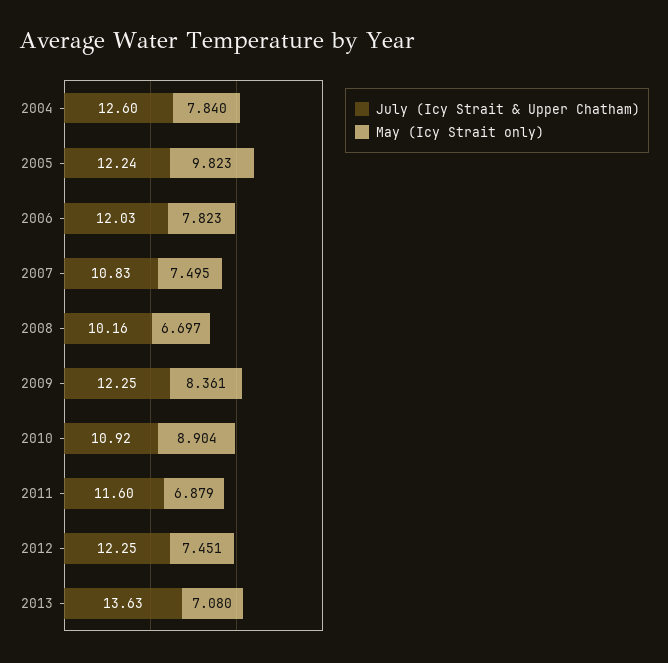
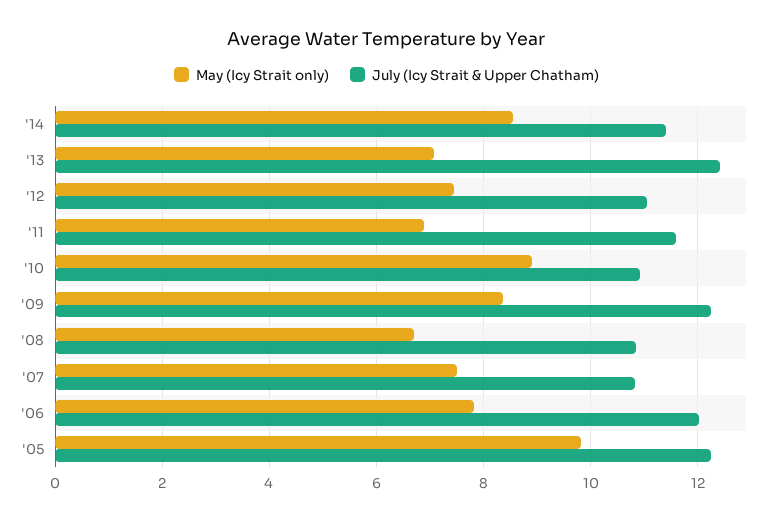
July (Icy Strait & Upper Chatham), 2004: 12.6 -> none
May (Icy Strait only), 2004: 7.84 -> none
July (Icy Strait & Upper Chatham), 2008: 10.16 -> 10.8
July (Icy Strait & Upper Chatham), 2012: 12.25 -> 11
July (Icy Strait & Upper Chatham), 2013: 13.63 -> 12.4
May (Icy Strait only), '14: none -> 8.6
July (Icy Strait & Upper Chatham), '14: none -> 11.4

